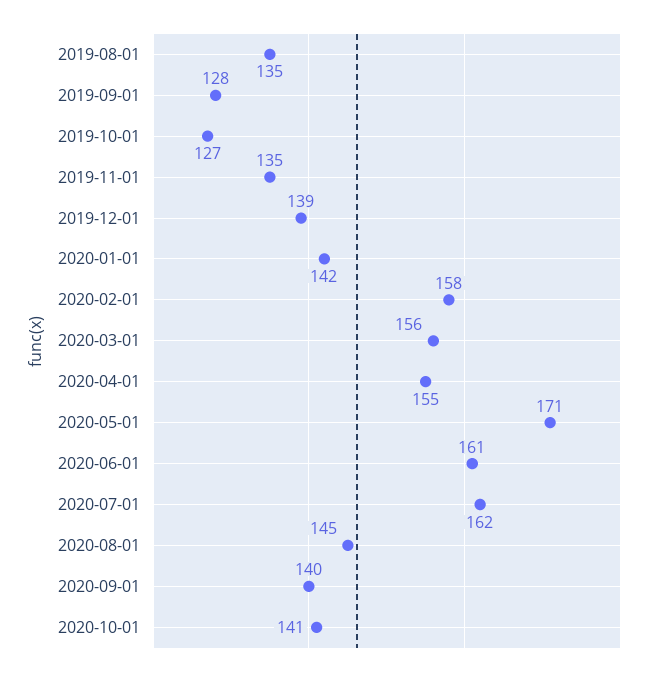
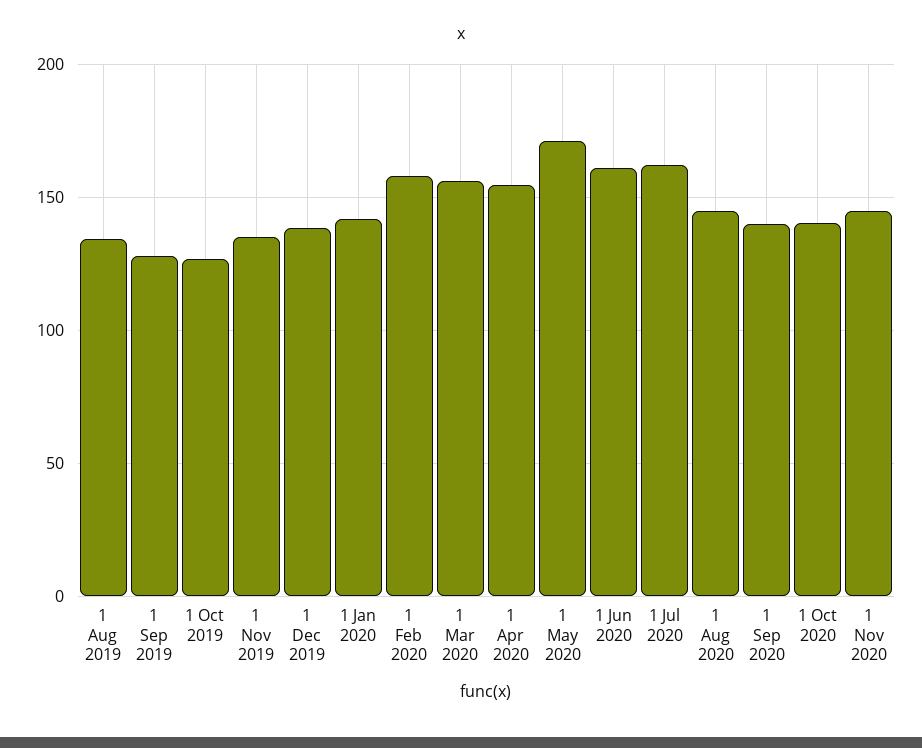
1 Nov 2020: none -> 145

